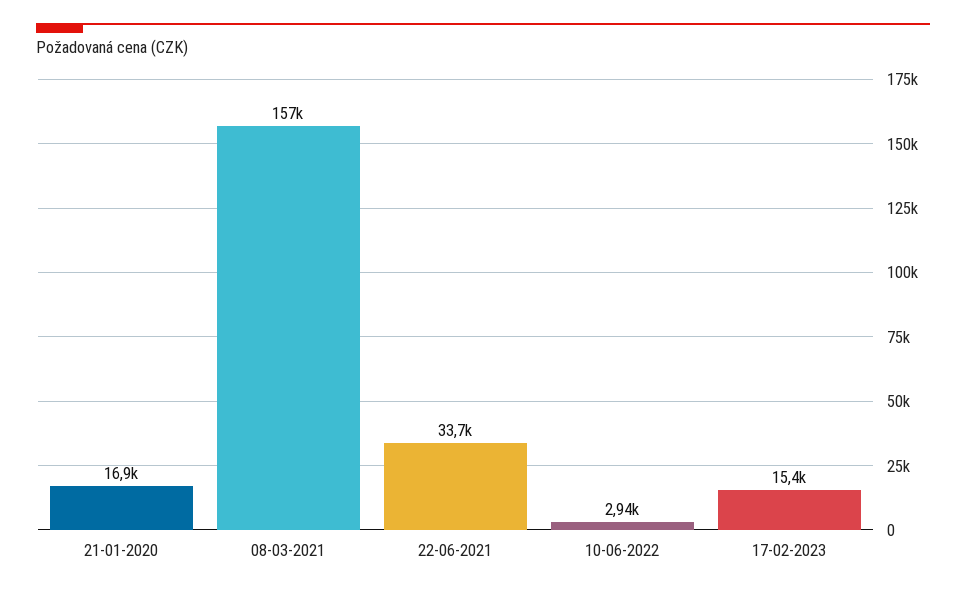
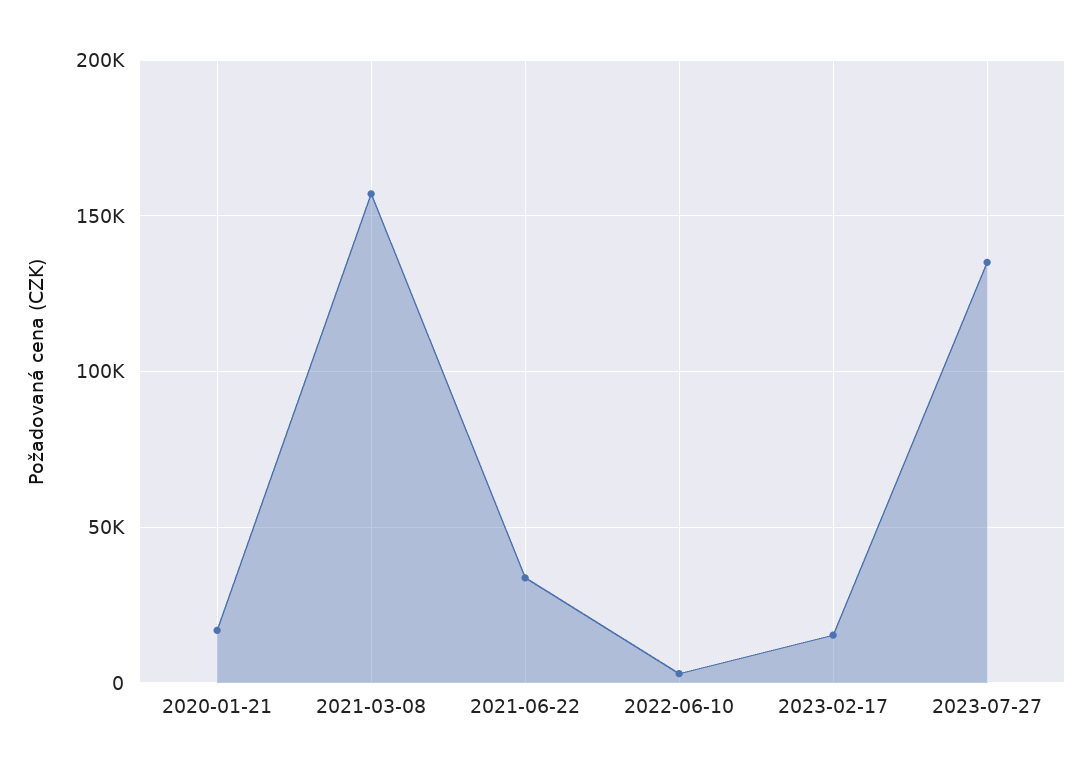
2023-07-27: none -> 135000

